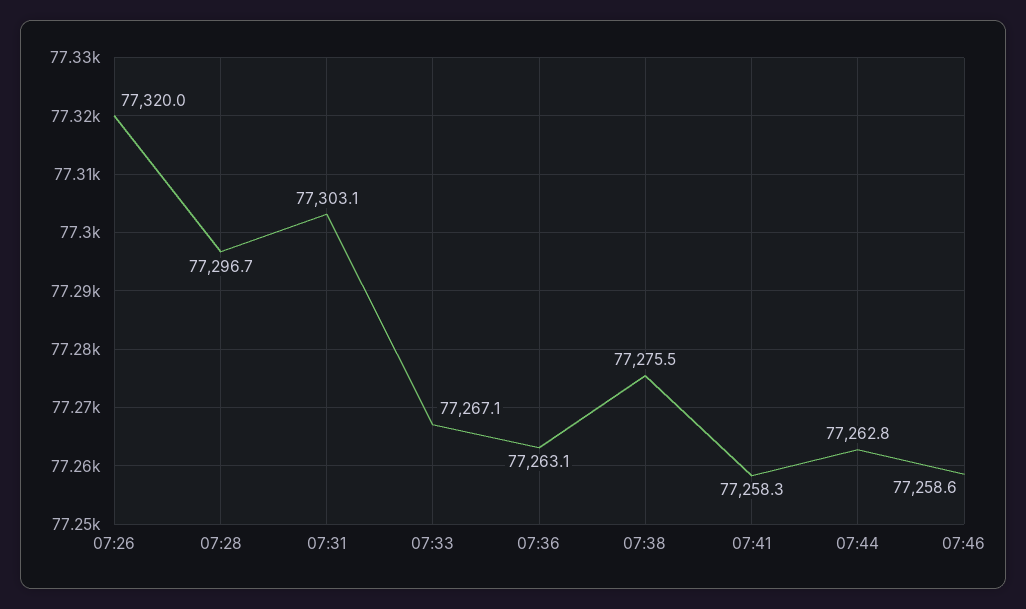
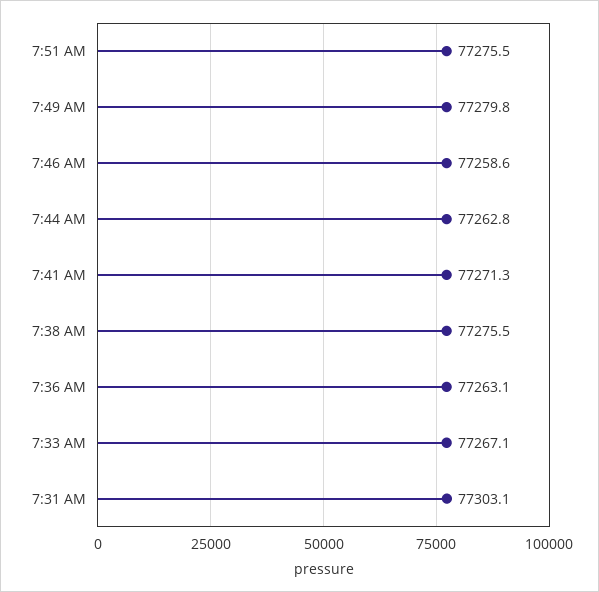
07:26: 77320 -> none
07:28: 77296.7 -> none
07:41: 77258.3 -> 77271.3
7:51 AM: none -> 77275.5
7:49 AM: none -> 77279.8

